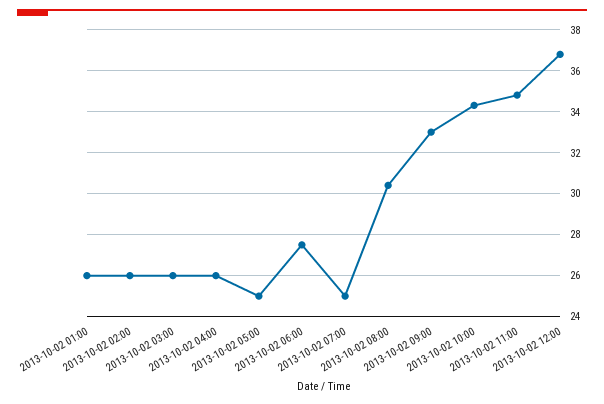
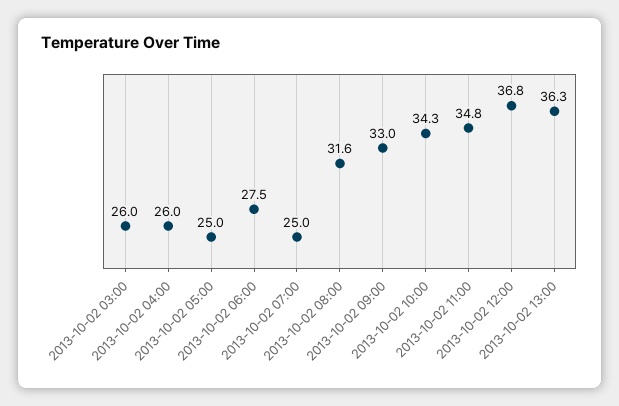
2013-10-02 01:00: 26 -> none
2013-10-02 02:00: 26 -> none
2013-10-02 08:00: 30.5 -> 31.6
2013-10-02 13:00: none -> 36.3

